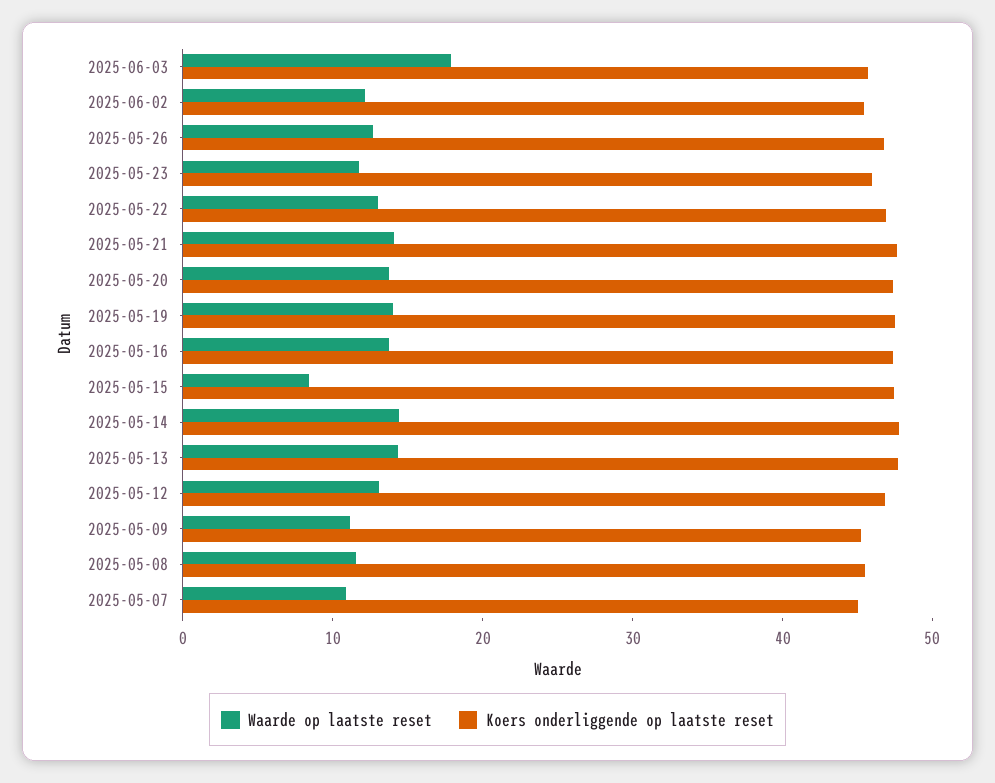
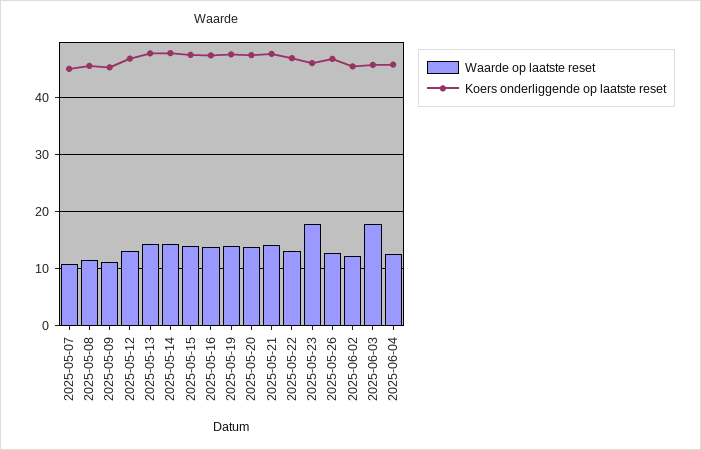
Waarde op laatste reset, 2025-05-23: 12 -> 18
Waarde op laatste reset, 2025-05-15: 8 -> 14
Waarde op laatste reset, 2025-06-04: none -> 12
Koers onderliggende op laatste reset, 2025-06-04: none -> 46

